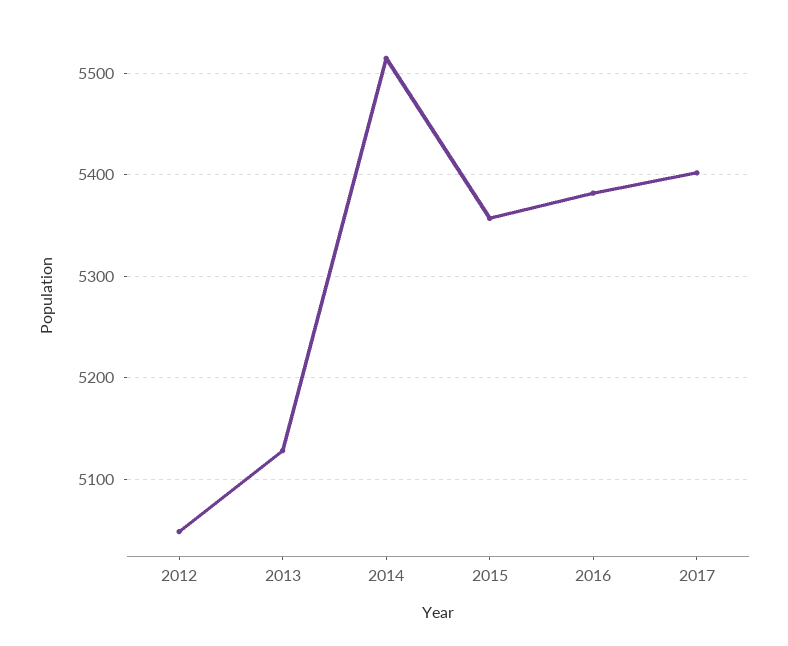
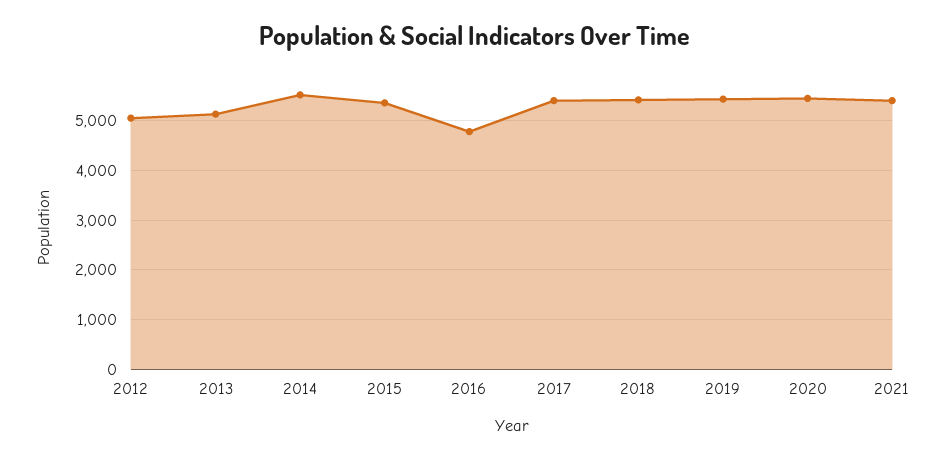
2016: 5380 -> 4800
2018: none -> 5400
2019: none -> 5400
2020: none -> 5400
2021: none -> 5400

